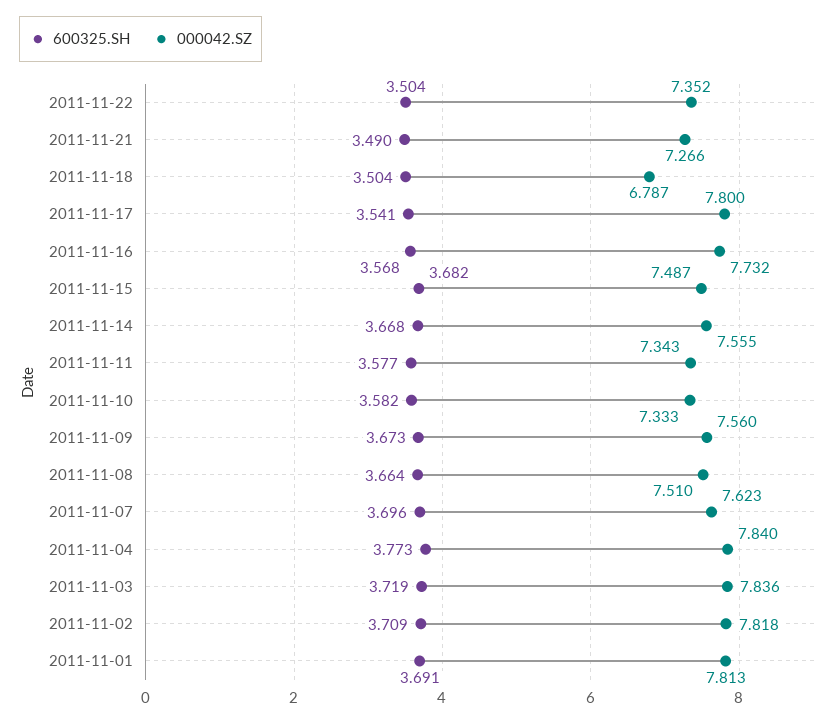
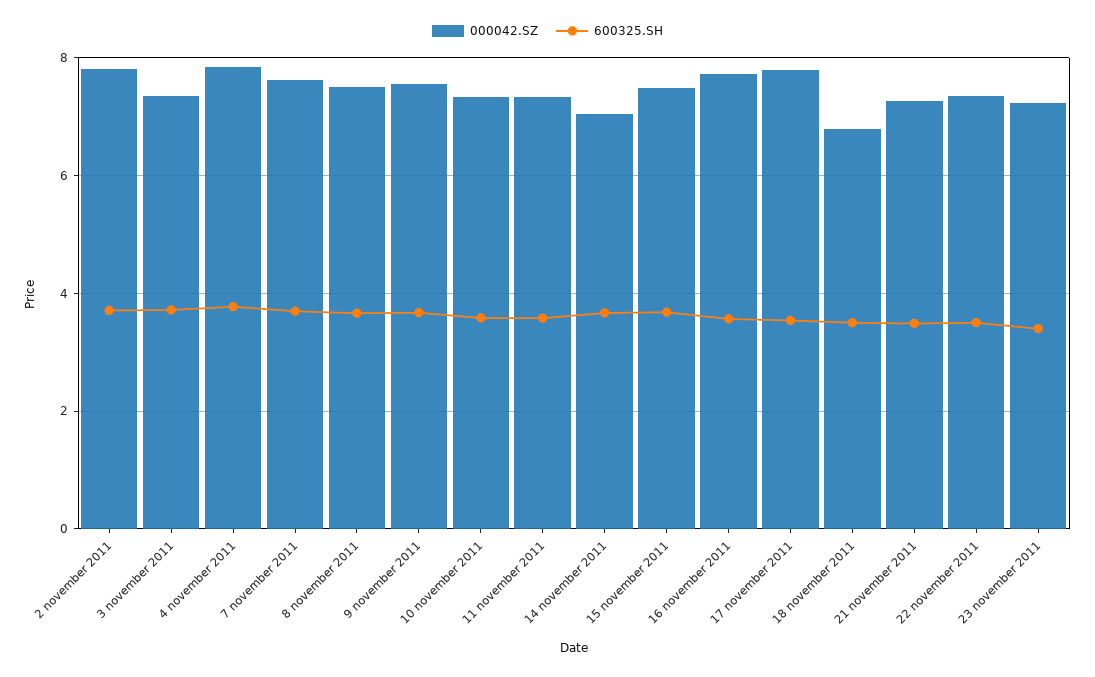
000042.SZ, 2011-11-14: 7.555 -> 7
000042.SZ, 2011-11-03: 7.836 -> 7.4
600325.SH, 2011-11-01: 3.691 -> none
000042.SZ, 2011-11-01: 7.813 -> none
000042.SZ, 23 november 2011: none -> 7.2
600325.SH, 23 november 2011: none -> 3.4

